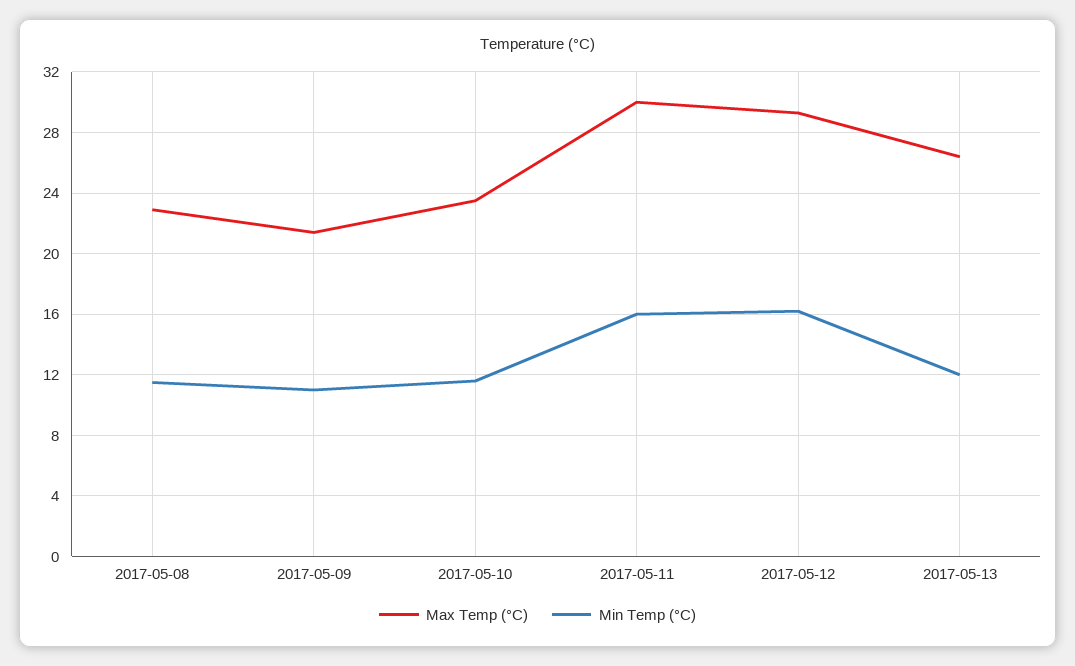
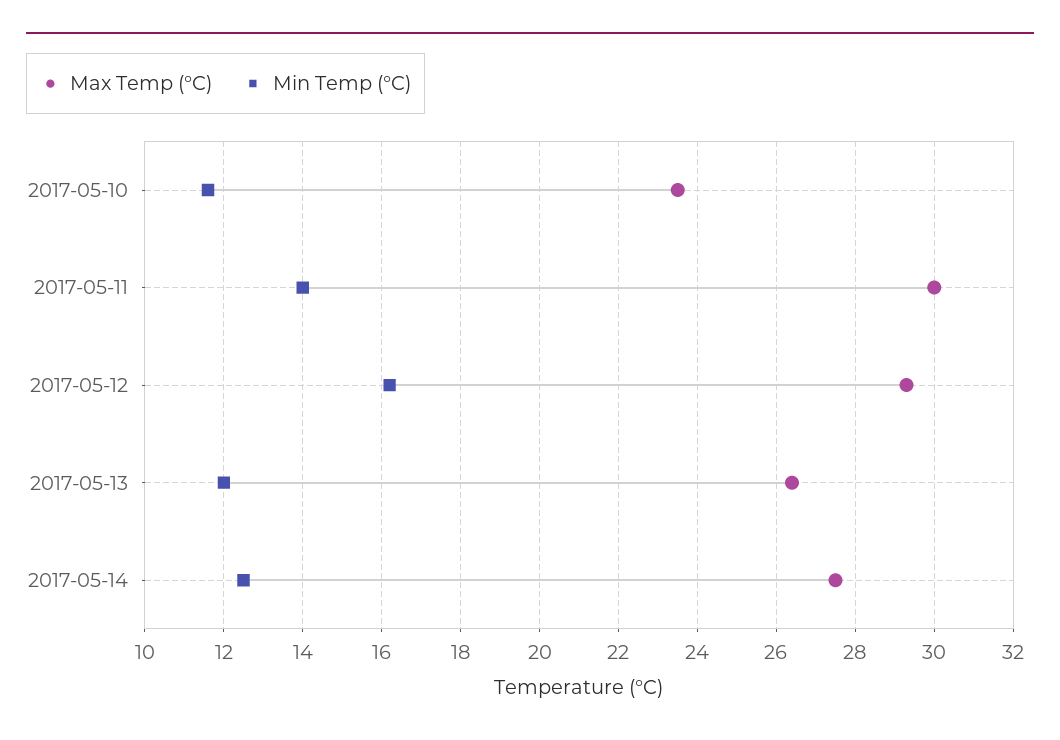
Max Temp (°C), 2017-05-08: 23 -> none
Min Temp (°C), 2017-05-08: 11.5 -> none
Max Temp (°C), 2017-05-09: 21.5 -> none
Min Temp (°C), 2017-05-09: 11 -> none
Min Temp (°C), 2017-05-11: 16 -> 14
Max Temp (°C), 2017-05-14: none -> 27.5
Min Temp (°C), 2017-05-14: none -> 12.5

